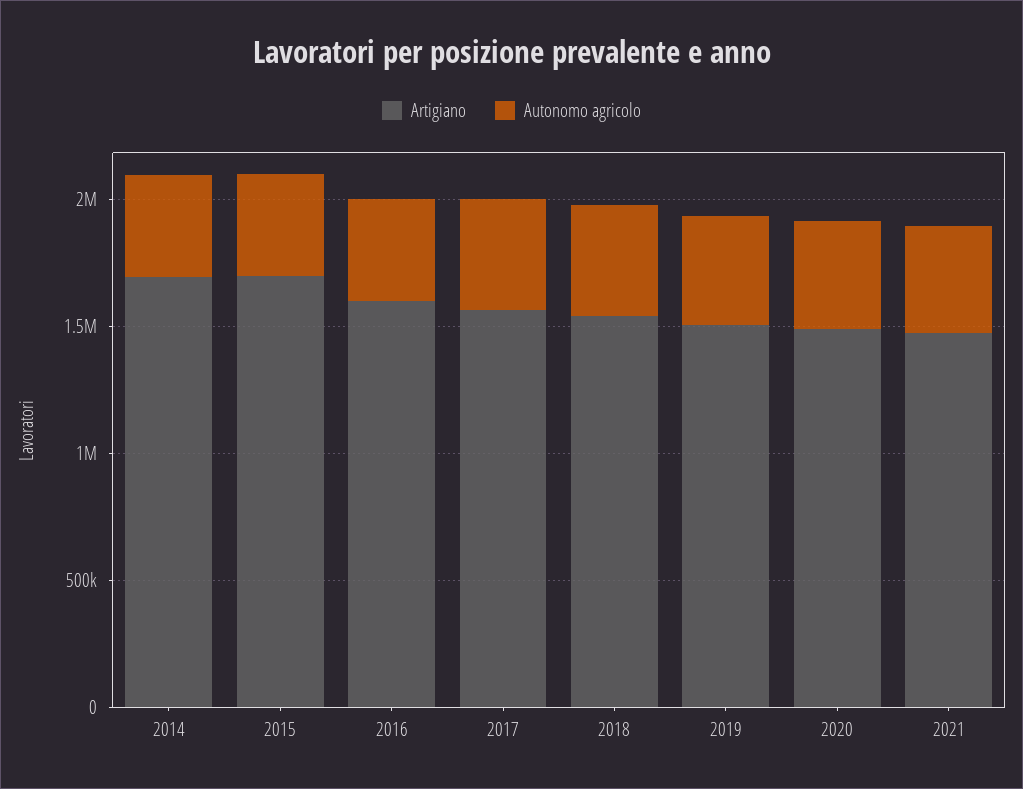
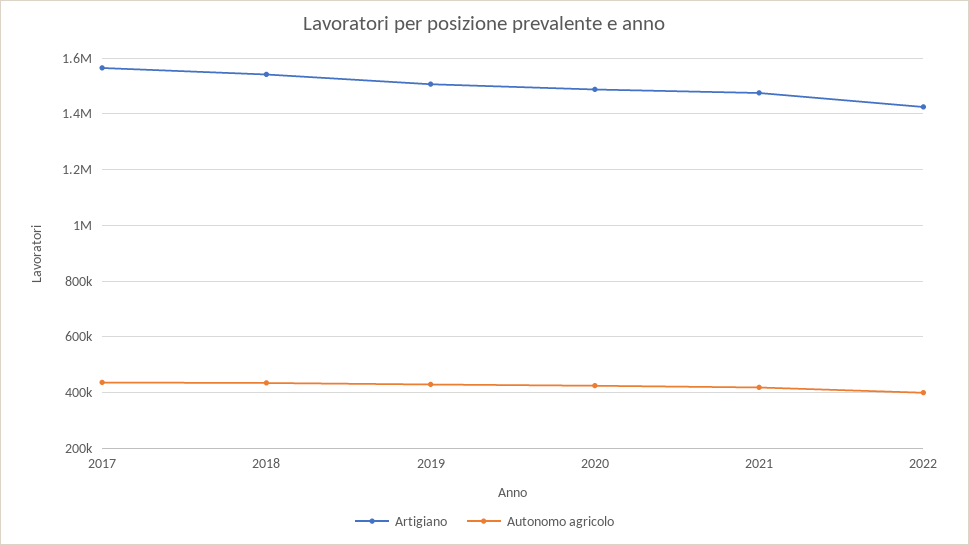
Artigiano, 2014: 1700000 -> none
Autonomo agricolo, 2014: 400000 -> none
Artigiano, 2015: 1700000 -> none
Autonomo agricolo, 2015: 400000 -> none
Artigiano, 2016: 1600000 -> none
Autonomo agricolo, 2016: 400000 -> none
Artigiano, 2022: none -> 1425000
Autonomo agricolo, 2022: none -> 400000

